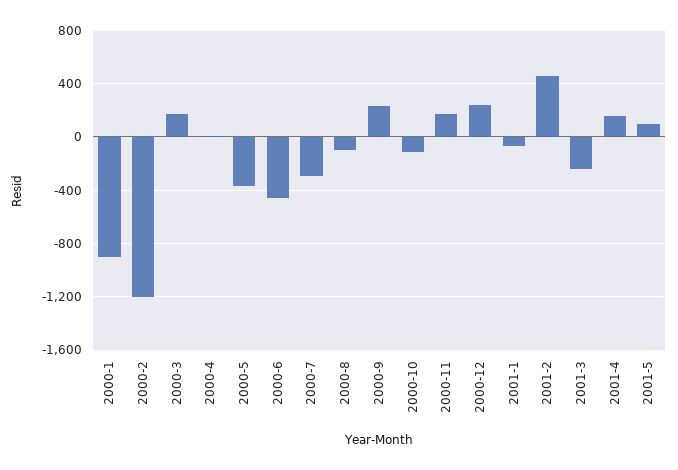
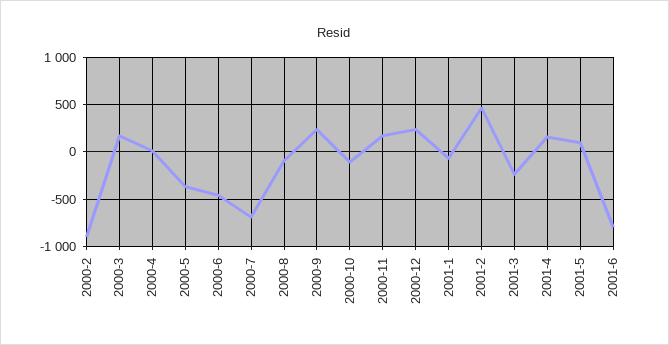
2000-1: -900 -> none
2000-2: -1200 -> -900
2000-7: -300 -> -700
2001-6: none -> -800

